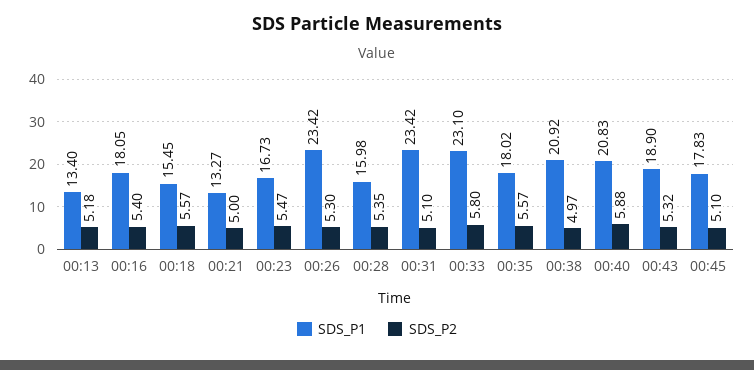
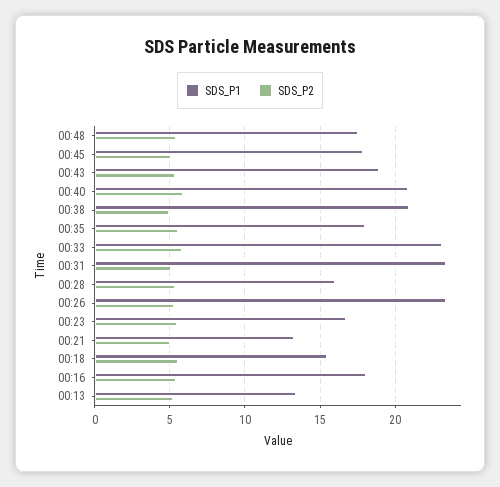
SDS_P1, 00:48: none -> 17.5
SDS_P2, 00:48: none -> 5.5

